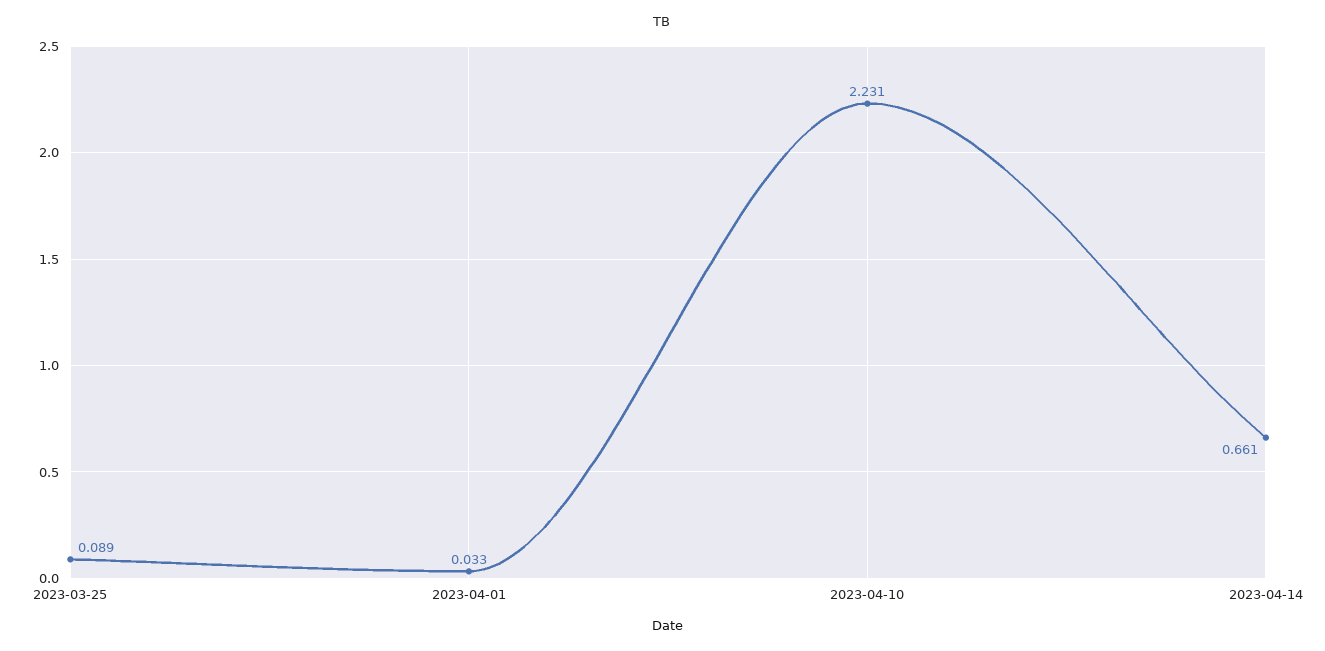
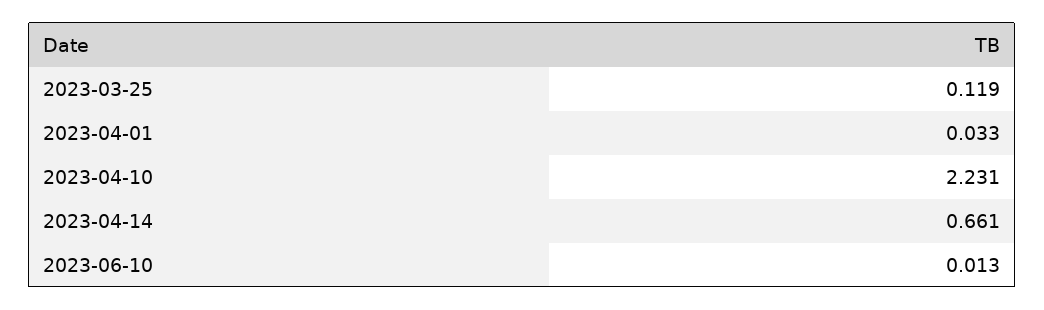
2023-03-25: 0.089 -> 0.119
2023-06-10: none -> 0.013

